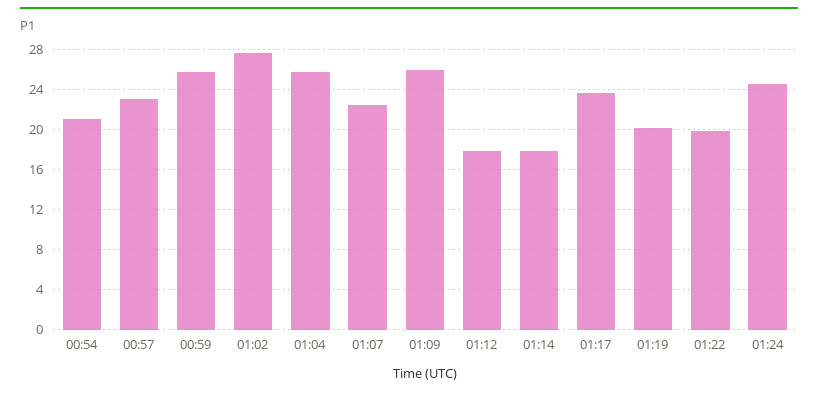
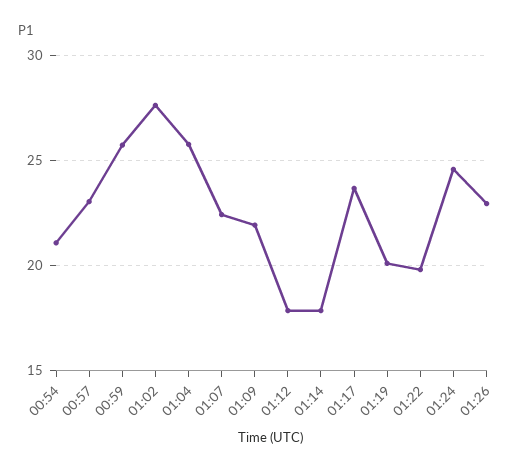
01:09: 26 -> 22
01:26: none -> 23

